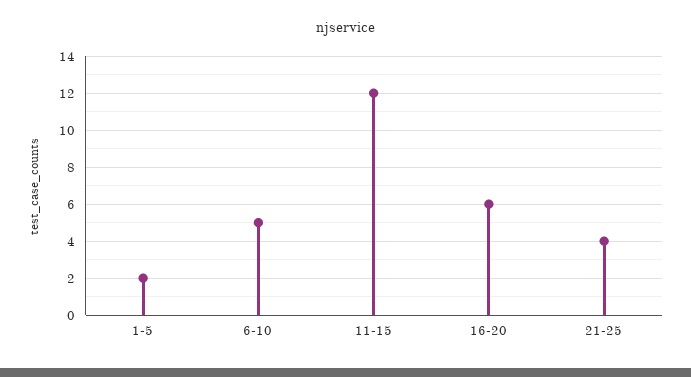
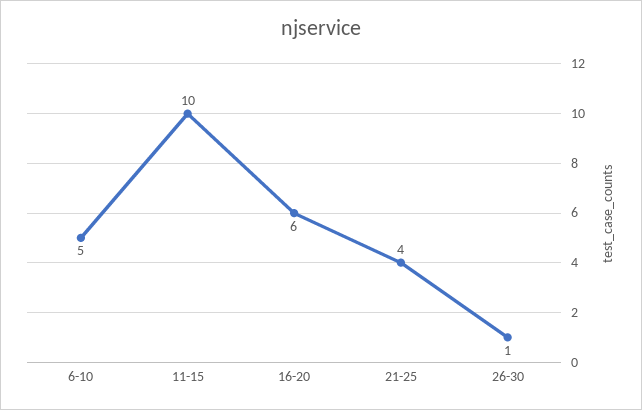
1-5: 2 -> none
11-15: 12 -> 10
26-30: none -> 1

